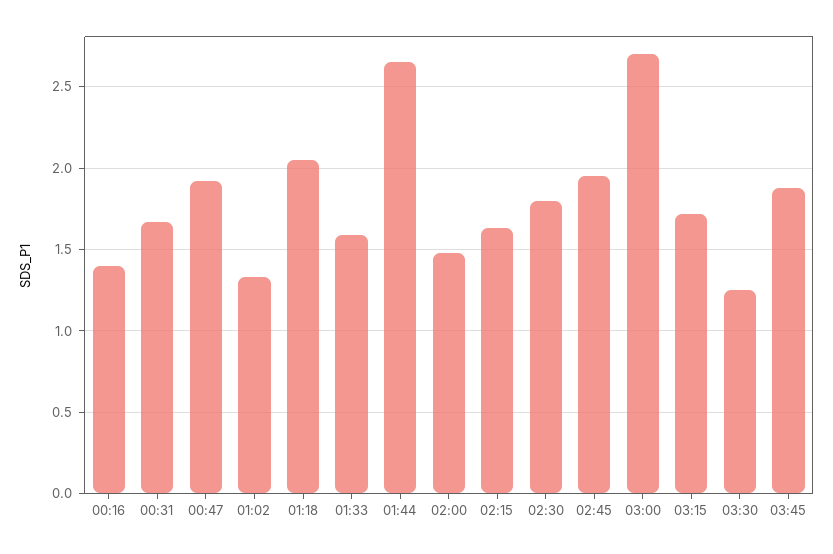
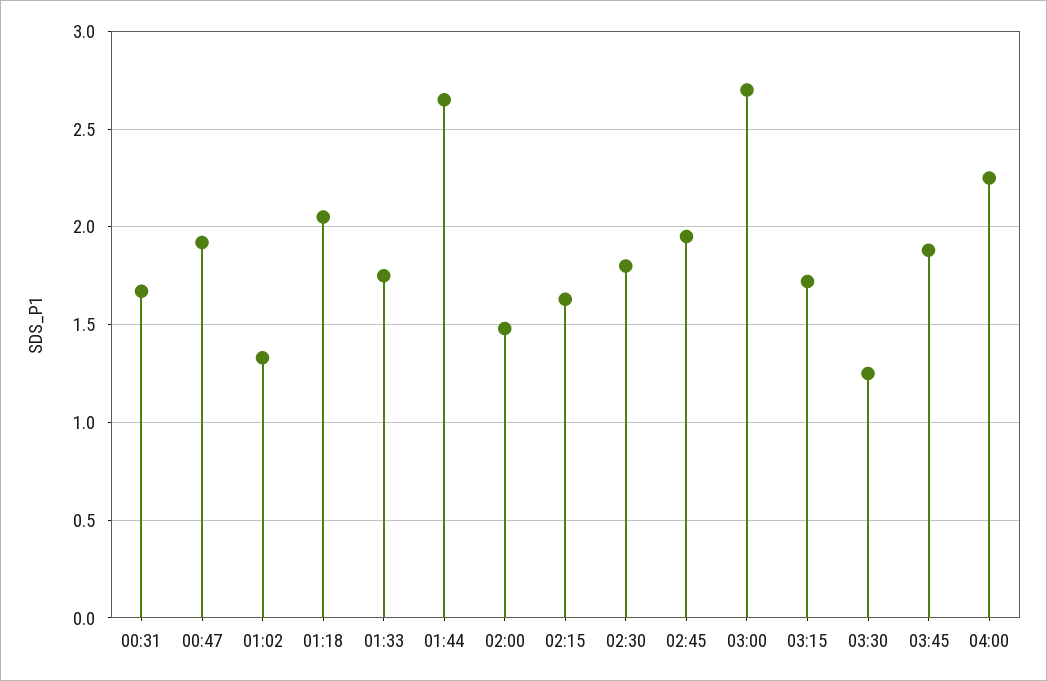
00:16: 1.4 -> none
01:33: 1.6 -> 1.75
04:00: none -> 2.25

